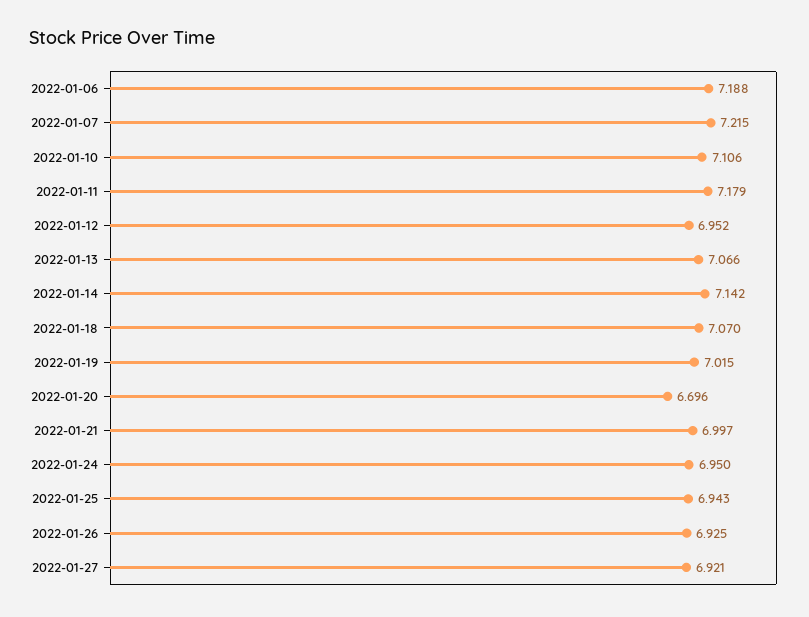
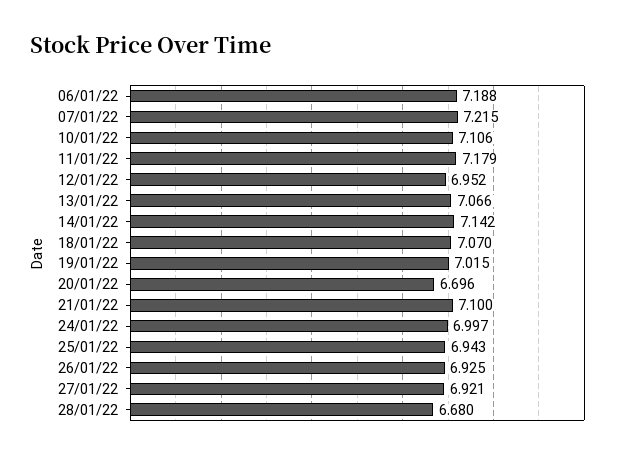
2022-01-21: 6.997 -> 7.1
2022-01-24: 6.95 -> 6.997
28/01/22: none -> 6.68

